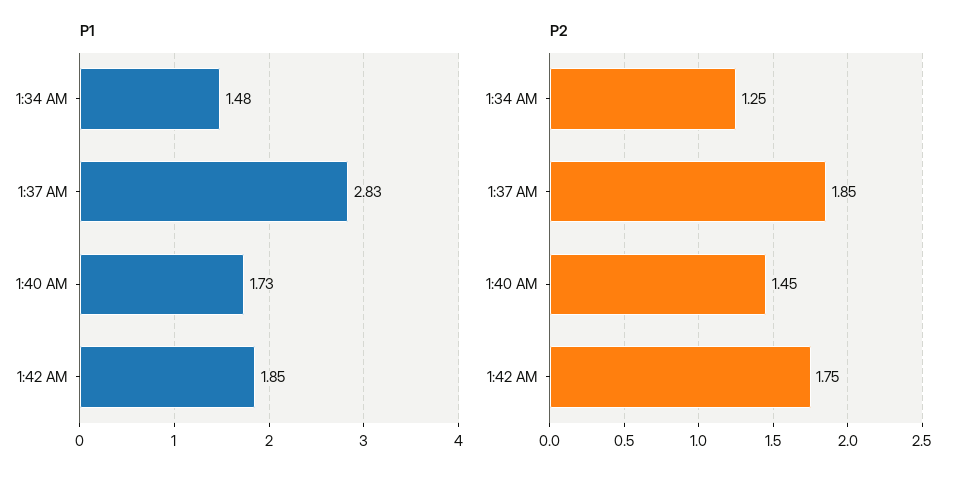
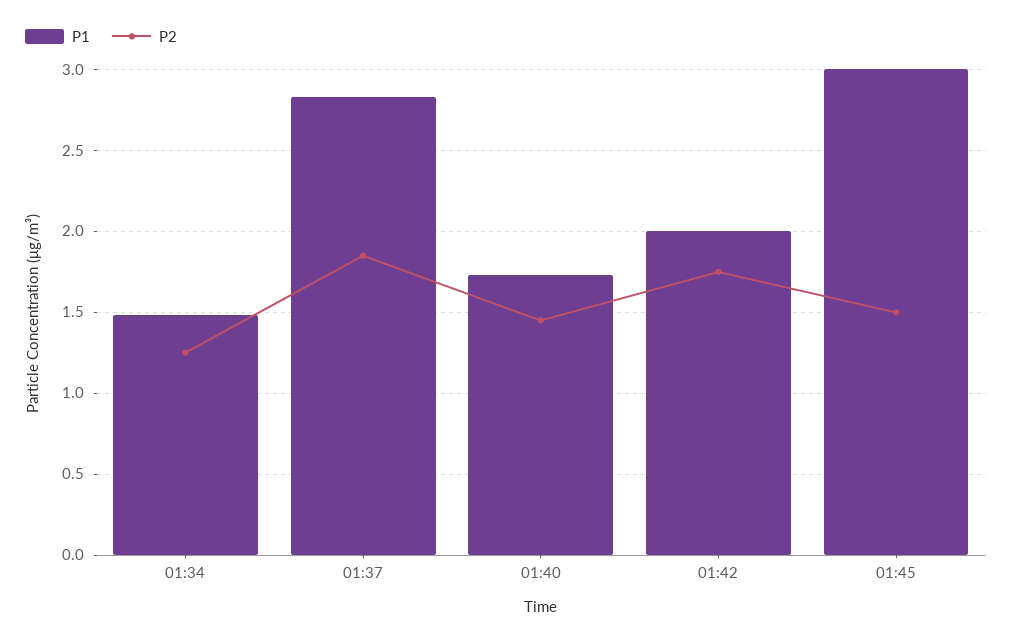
P1, 1:42 AM: 1.85 -> 2
P1, 01:45: none -> 3
P2, 01:45: none -> 1.5

